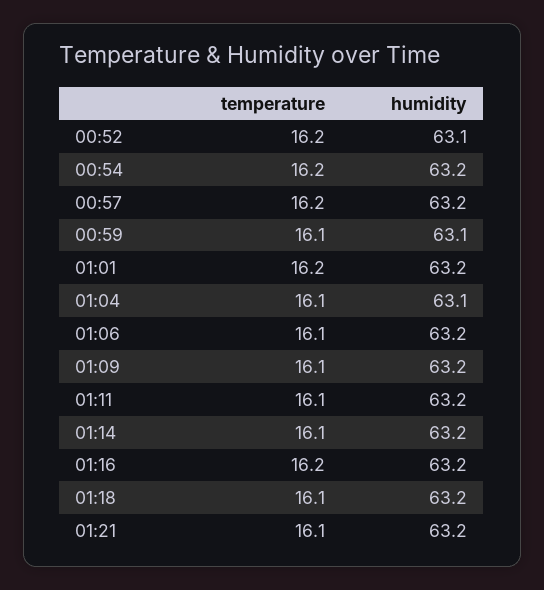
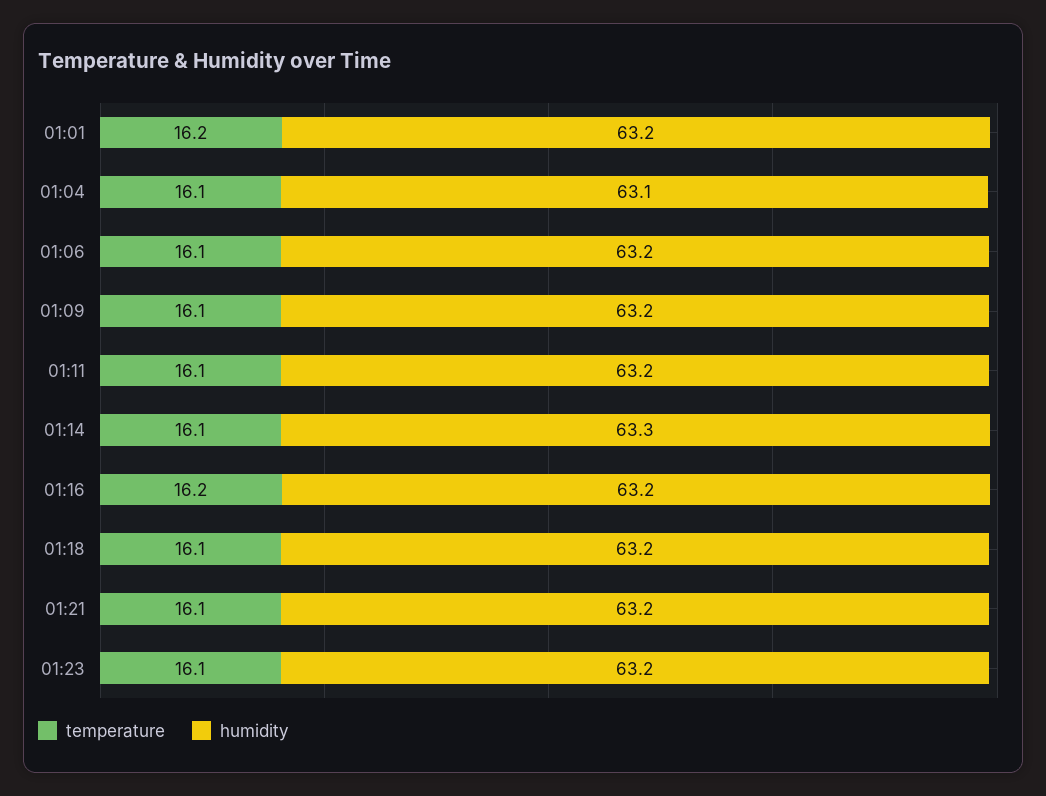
temperature, 00:52: 16.2 -> none
humidity, 00:52: 63.1 -> none
temperature, 00:54: 16.2 -> none
humidity, 00:54: 63.2 -> none
temperature, 00:57: 16.2 -> none
humidity, 00:57: 63.2 -> none
temperature, 00:59: 16.1 -> none
humidity, 00:59: 63.1 -> none
humidity, 01:14: 63.2 -> 63.3
temperature, 01:23: none -> 16.1
humidity, 01:23: none -> 63.2

